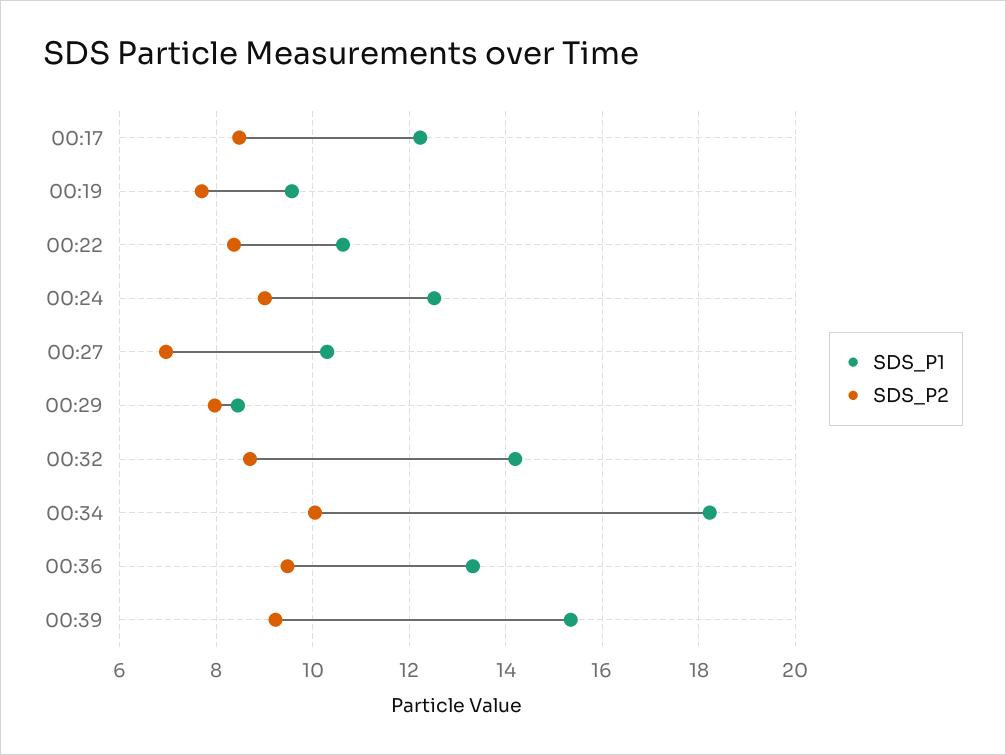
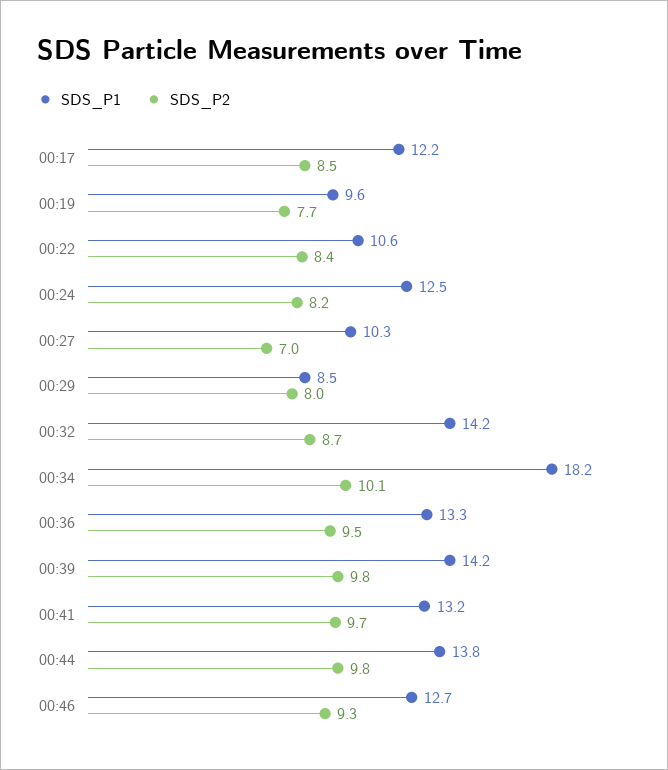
SDS_P2, 00:24: 9 -> 8.2
SDS_P1, 00:39: 15.4 -> 14.2
SDS_P2, 00:39: 9.2 -> 9.8
SDS_P1, 00:41: none -> 13.2
SDS_P2, 00:41: none -> 9.7
SDS_P1, 00:44: none -> 13.8
SDS_P2, 00:44: none -> 9.8
SDS_P1, 00:46: none -> 12.7
SDS_P2, 00:46: none -> 9.3

